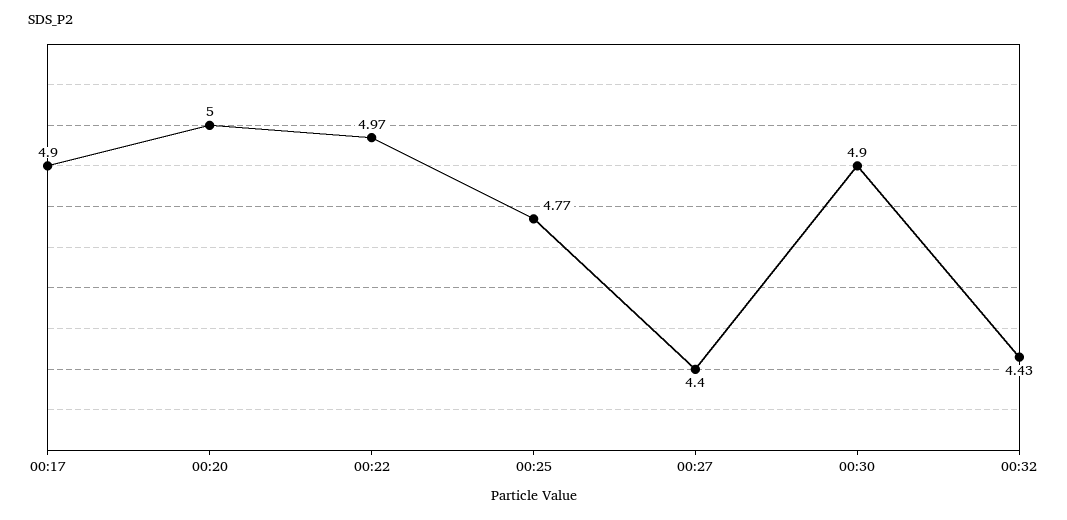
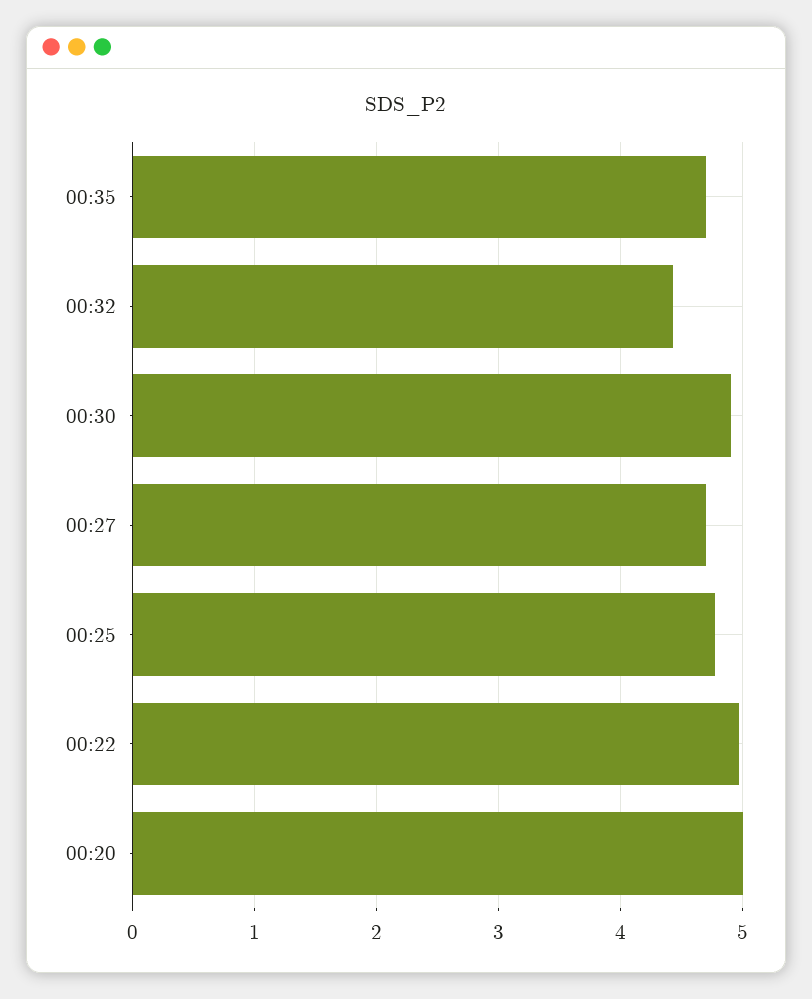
00:17: 4.9 -> none
00:27: 4.4 -> 4.7
00:35: none -> 4.7

